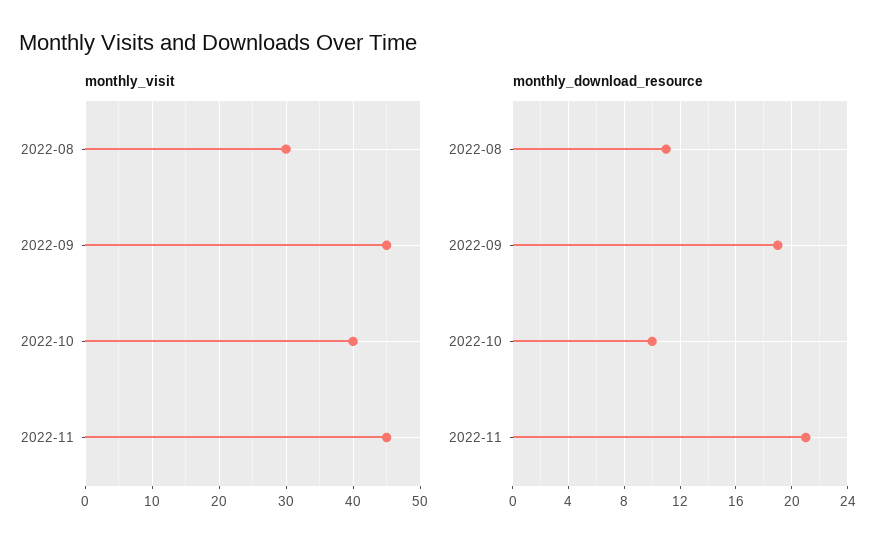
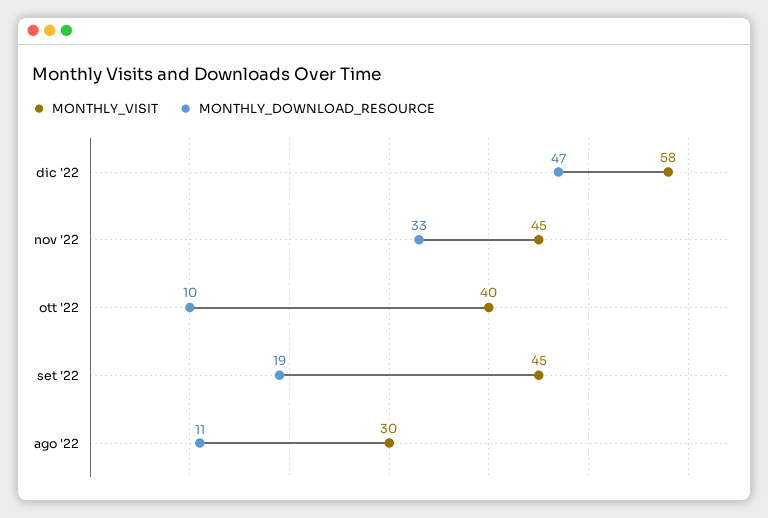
monthly_download_resource, 2022-11: 21 -> 33
monthly_visit, dic '22: none -> 58
monthly_download_resource, dic '22: none -> 47

